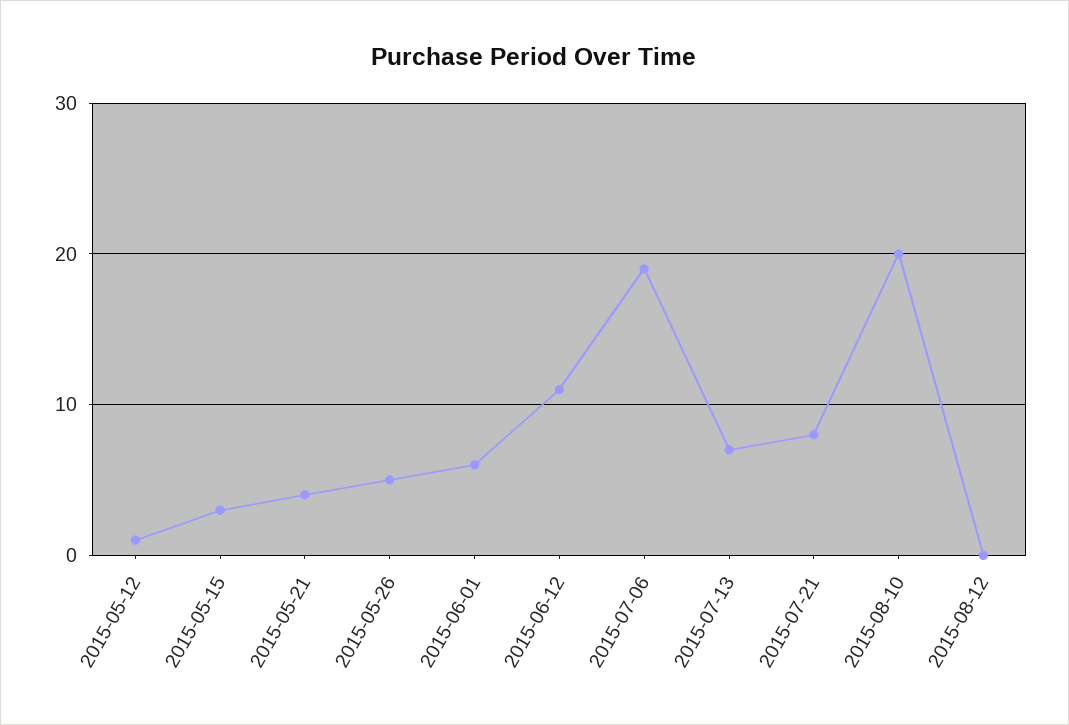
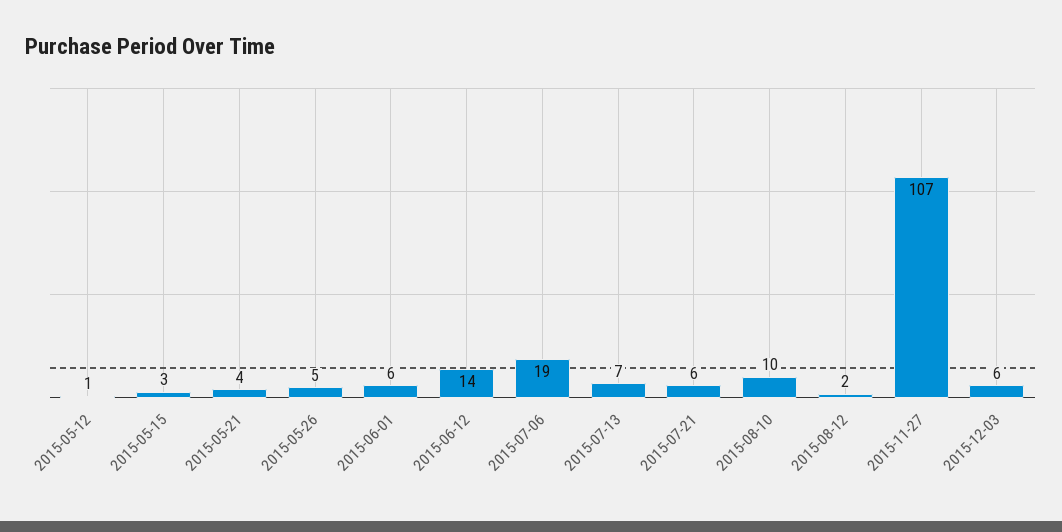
2015-06-12: 11 -> 14
2015-07-21: 8 -> 6
2015-08-10: 20 -> 10
2015-08-12: 0 -> 2
2015-11-27: none -> 107
2015-12-03: none -> 6

